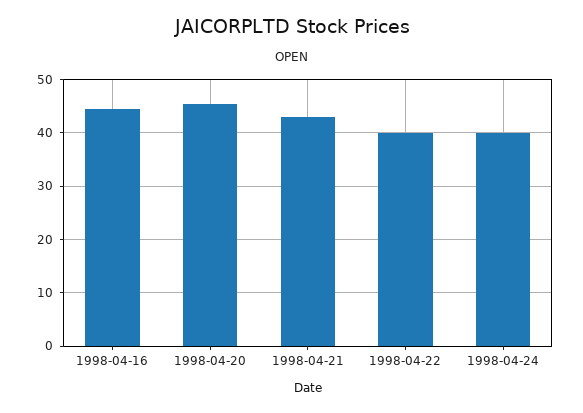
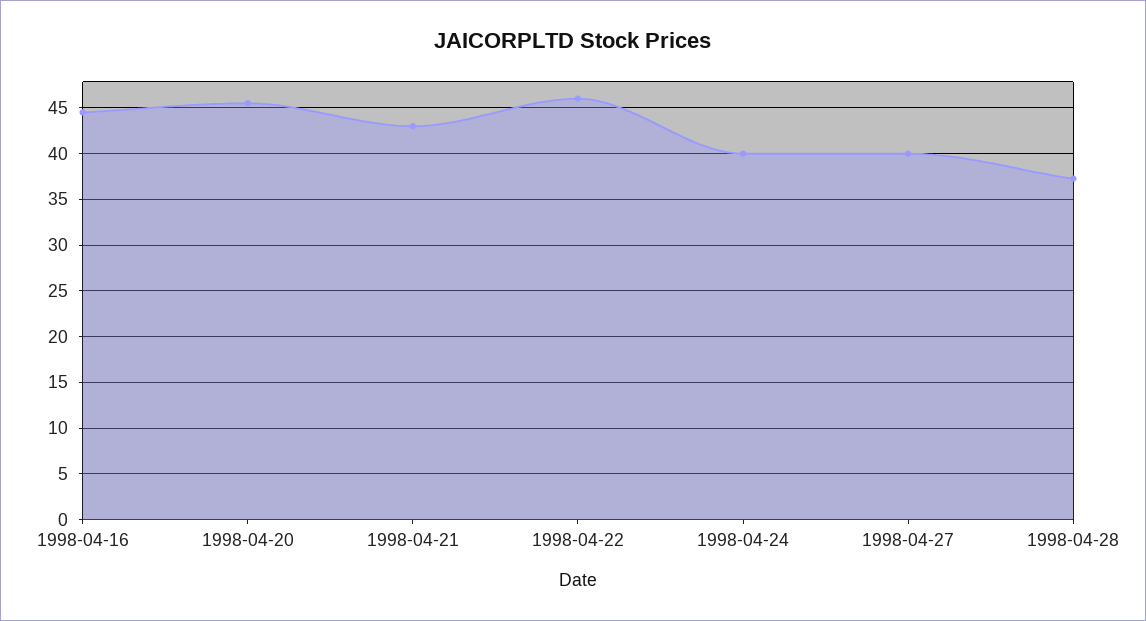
1998-04-22: 40 -> 46
1998-04-27: none -> 40
1998-04-28: none -> 37

